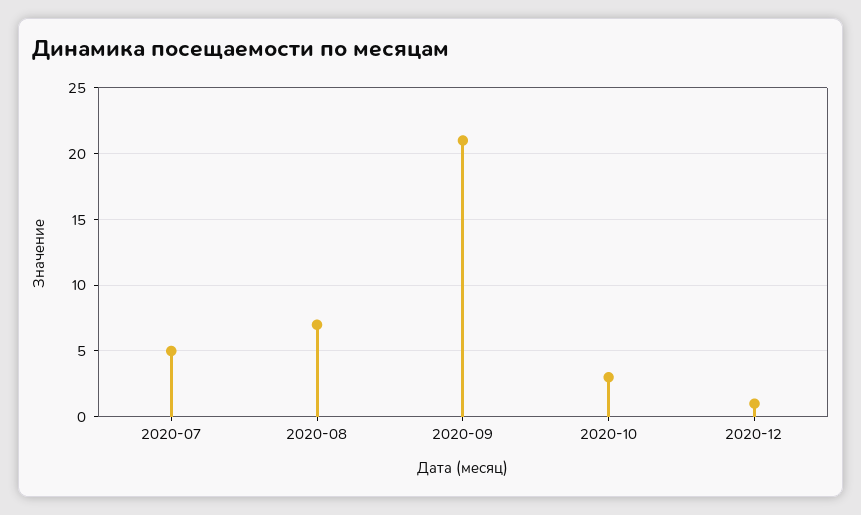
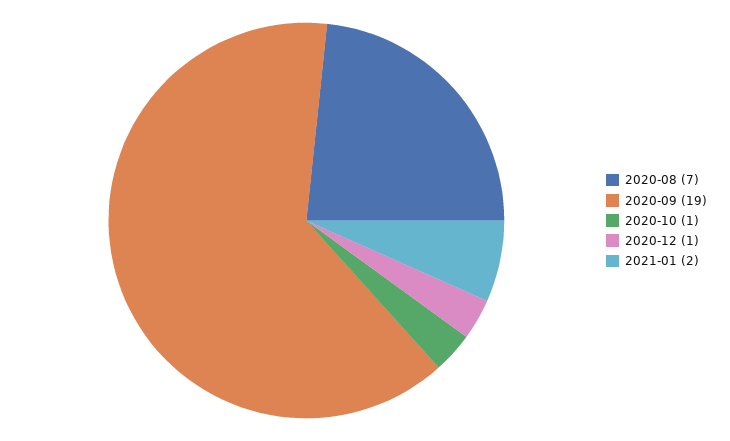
2020-07: 5 -> none
2020-09: 21 -> 19
2020-10: 3 -> 1
2021-01: none -> 2

